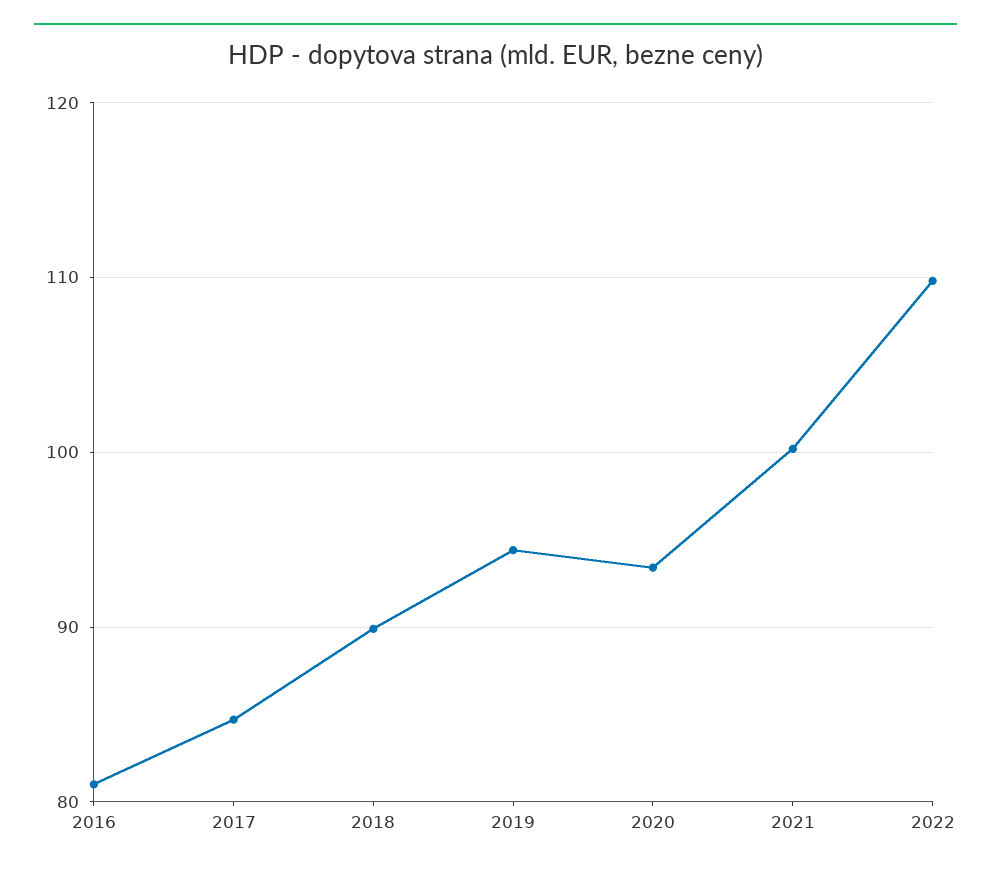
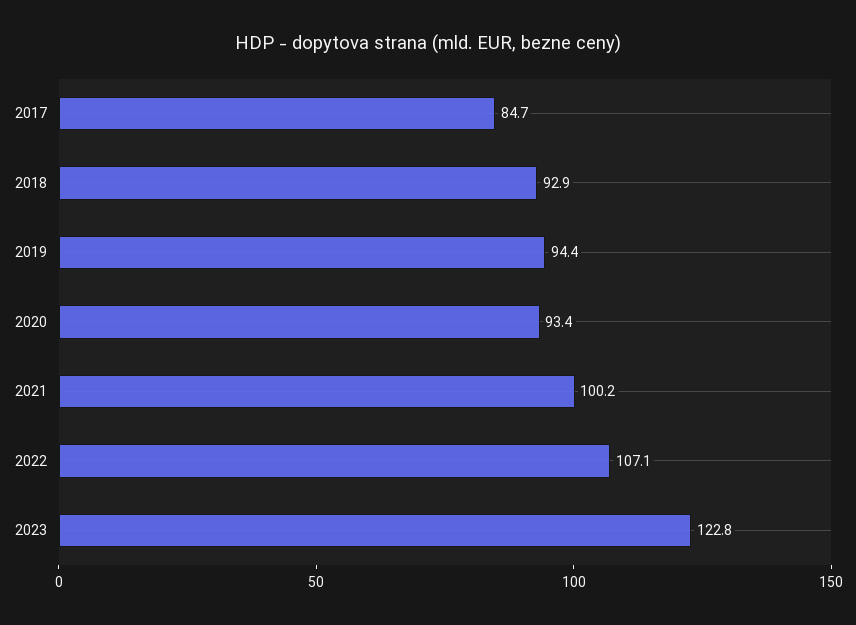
2016: 81 -> none
2018: 90 -> 92.9
2022: 110 -> 107.1
2023: none -> 122.8

